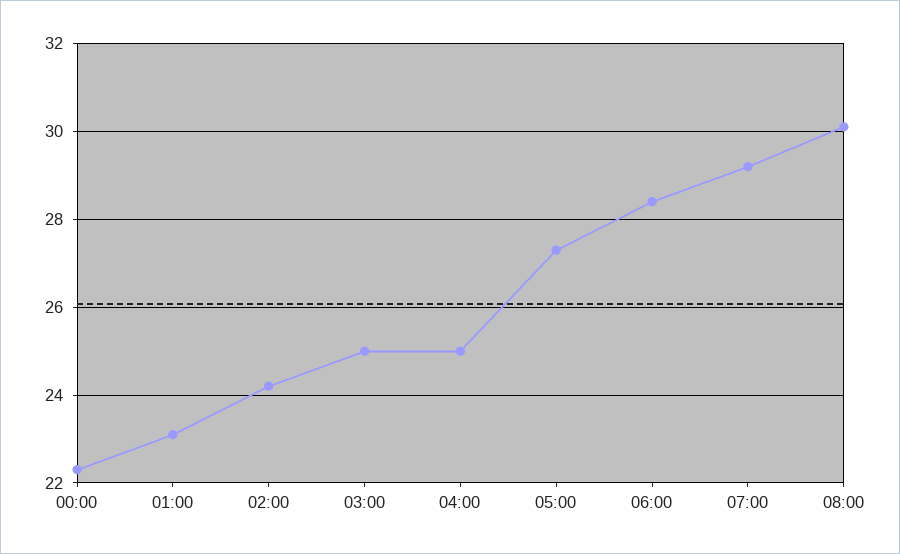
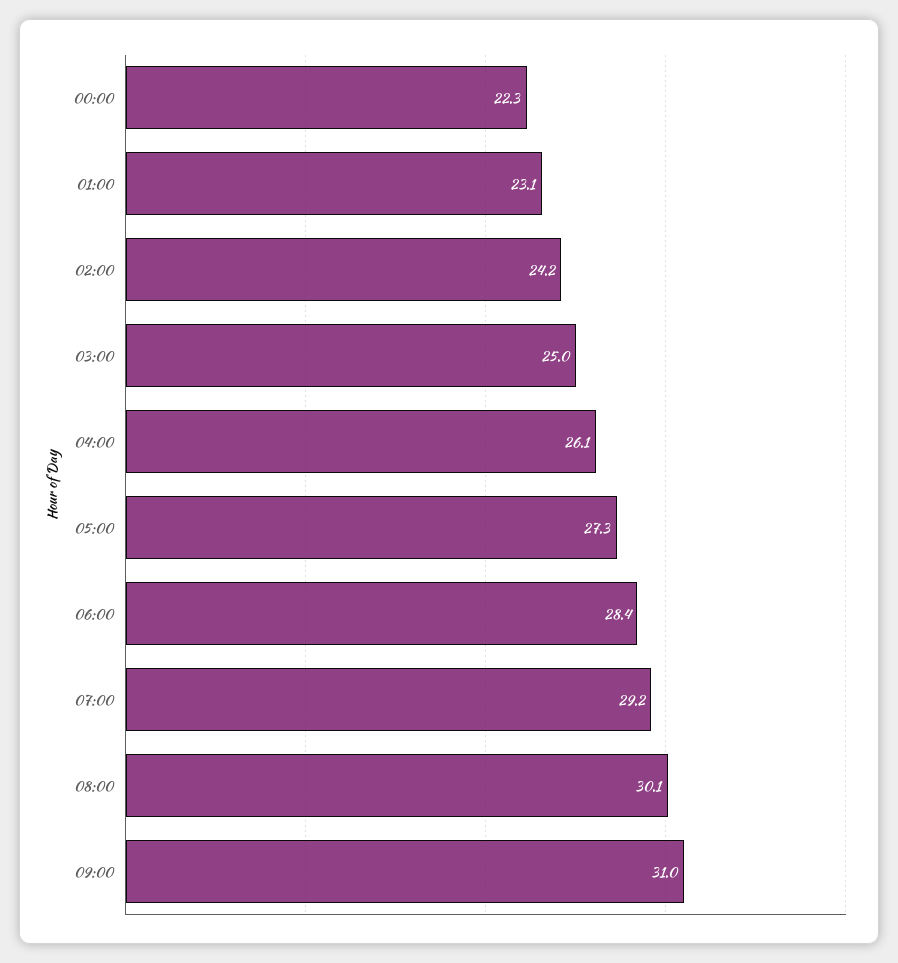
04:00: 25 -> 26.1
09:00: none -> 31

